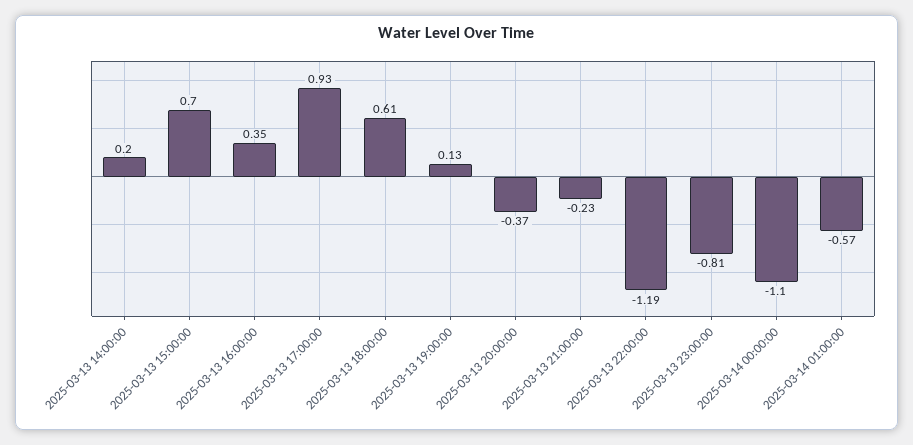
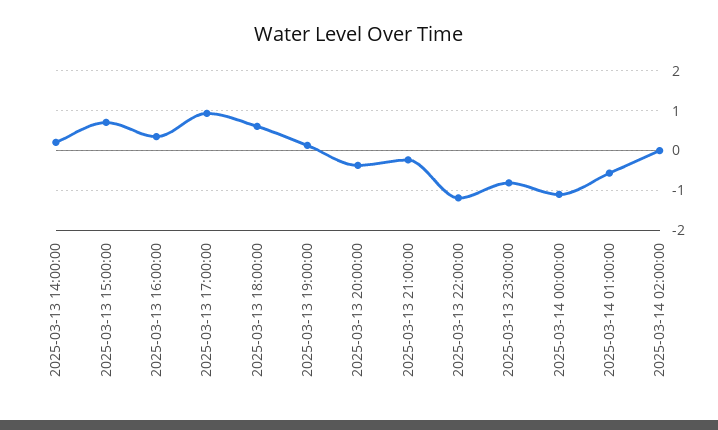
2025-03-14 02:00:00: none -> 0

